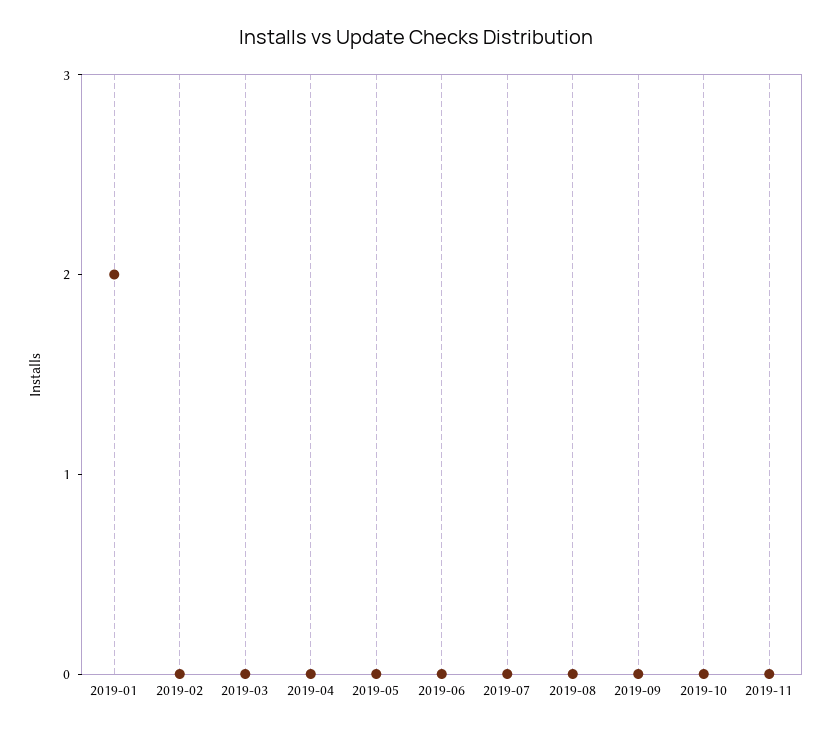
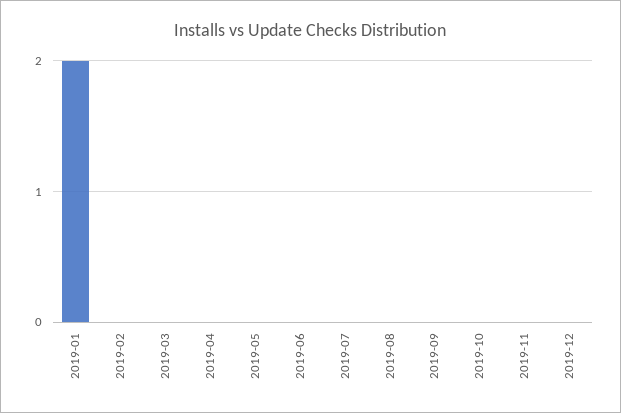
2019-12: none -> 0

